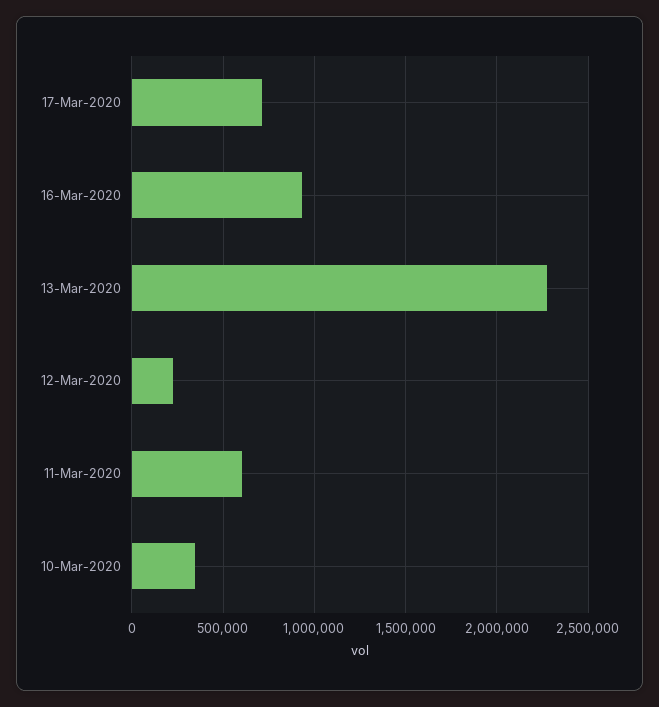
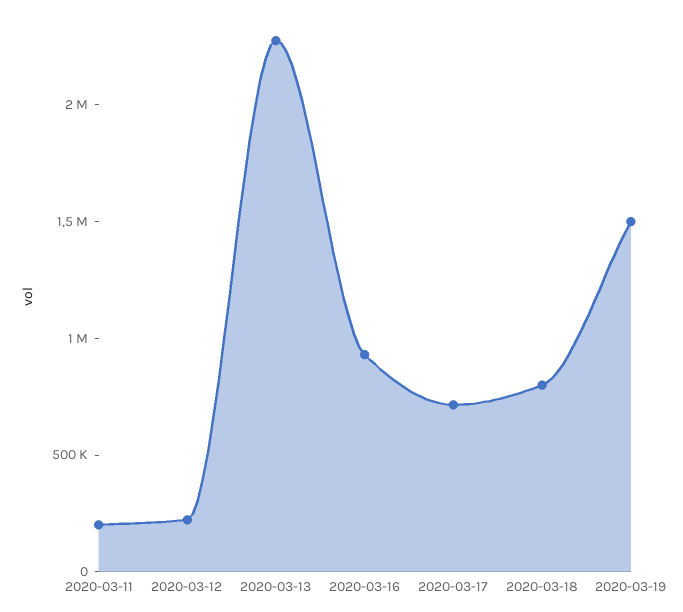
11-Mar-2020: 600000 -> 200000
10-Mar-2020: 350000 -> none
2020-03-18: none -> 800000
2020-03-19: none -> 1500000

